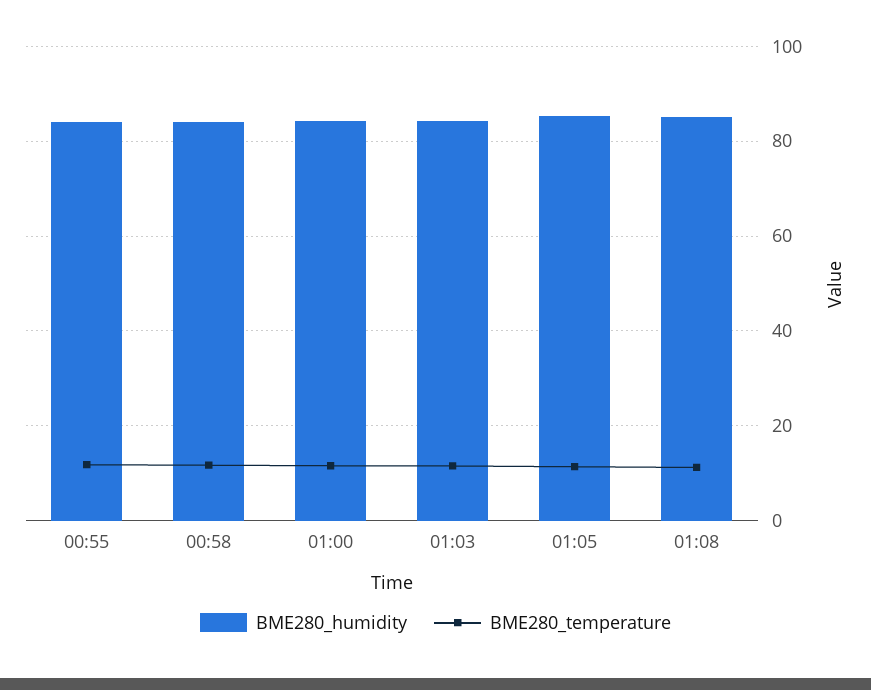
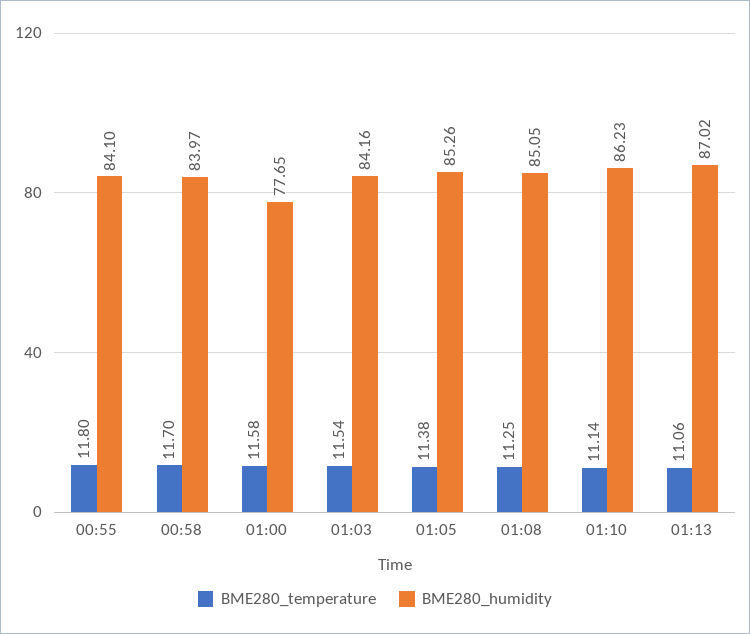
BME280_humidity, 01:00: 84 -> 77.65
BME280_temperature, 01:10: none -> 11.14
BME280_humidity, 01:10: none -> 86.23
BME280_temperature, 01:13: none -> 11.06
BME280_humidity, 01:13: none -> 87.02

